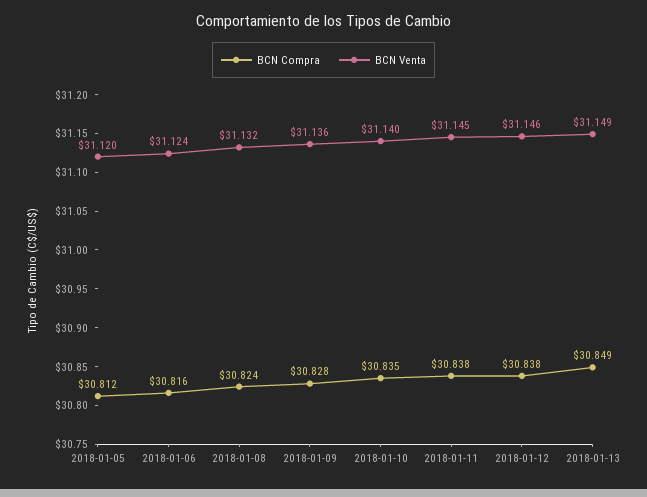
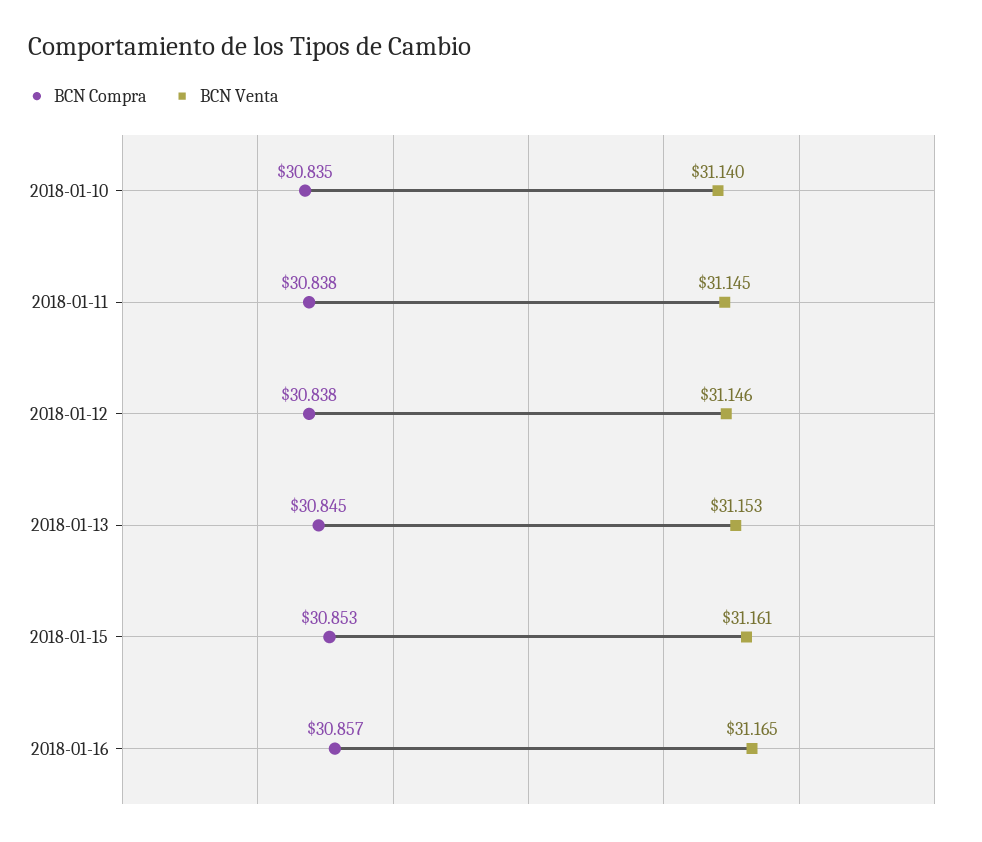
BCN Compra, 2018-01-05: 30.812 -> none
BCN Venta, 2018-01-05: 31.12 -> none
BCN Compra, 2018-01-06: 30.816 -> none
BCN Venta, 2018-01-06: 31.124 -> none
BCN Compra, 2018-01-08: 30.824 -> none
BCN Venta, 2018-01-08: 31.132 -> none
BCN Compra, 2018-01-09: 30.828 -> none
BCN Venta, 2018-01-09: 31.136 -> none
BCN Compra, 2018-01-13: 30.849 -> 30.845
BCN Venta, 2018-01-13: 31.149 -> 31.153
BCN Compra, 2018-01-15: none -> 30.853
BCN Venta, 2018-01-15: none -> 31.161
BCN Compra, 2018-01-16: none -> 30.857
BCN Venta, 2018-01-16: none -> 31.165

